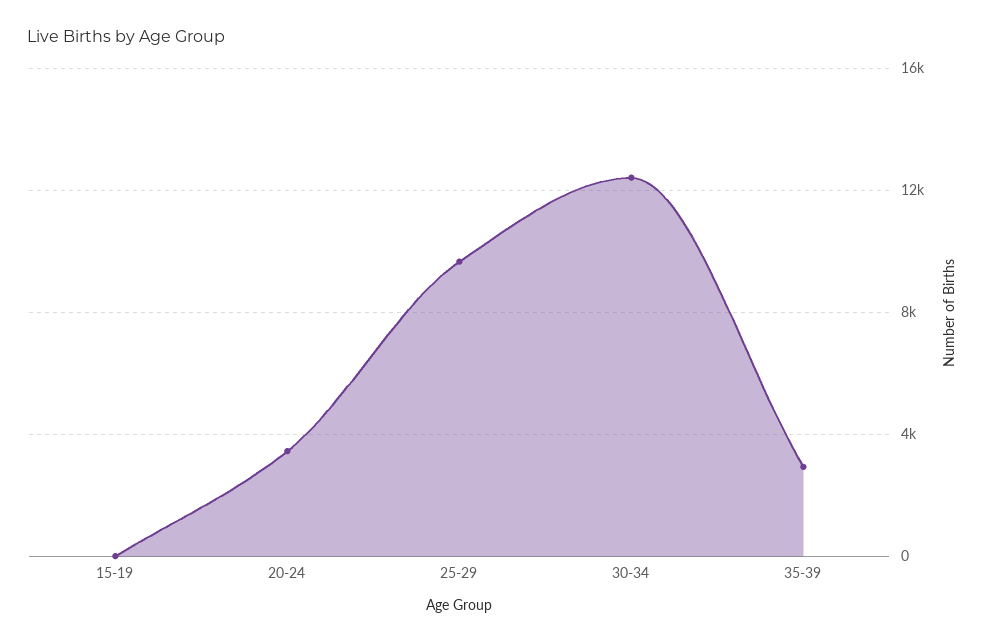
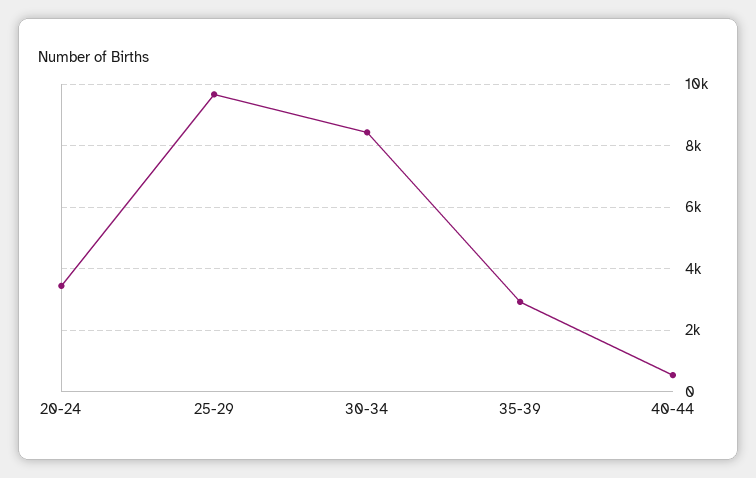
15-19: 0 -> none
30-34: 12500 -> 8400
40-44: none -> 600

